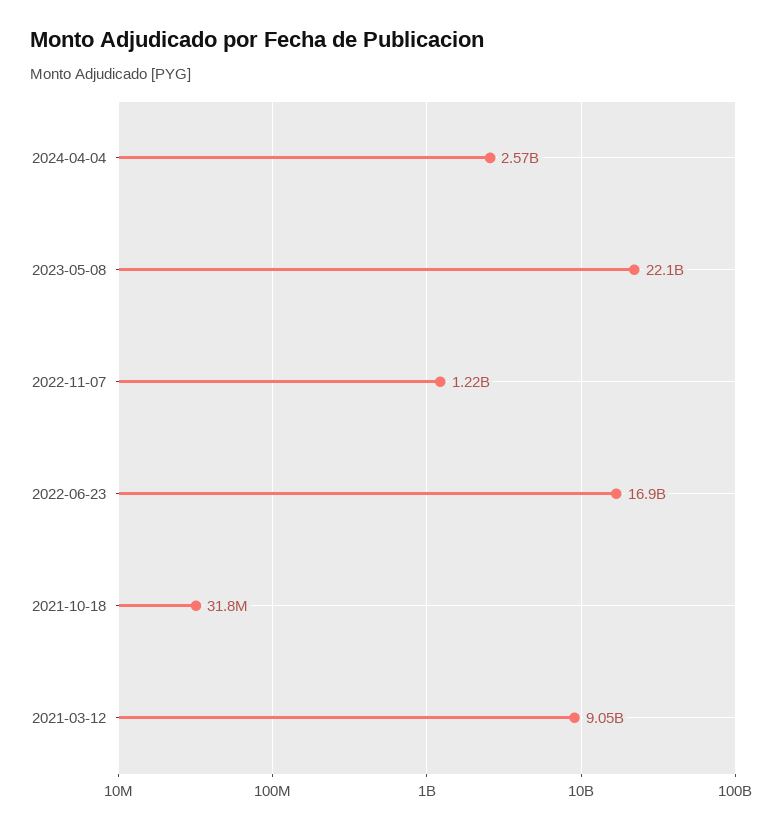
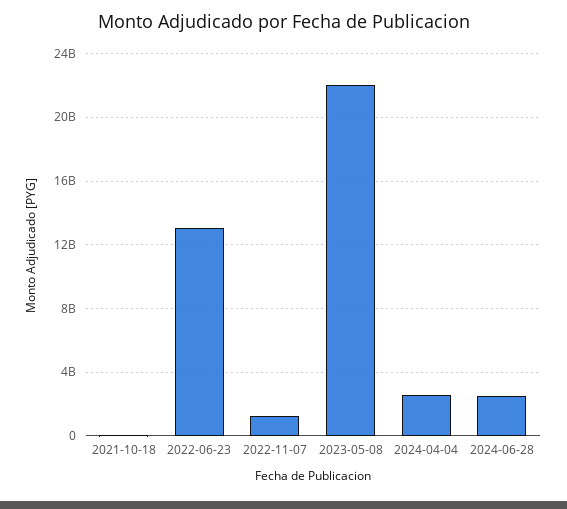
2022-06-23: 16900000000 -> 13000000000
2021-03-12: 9050000000 -> none
2024-06-28: none -> 2500000000

